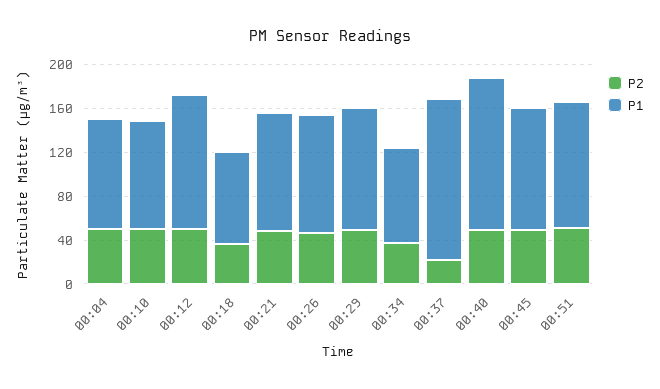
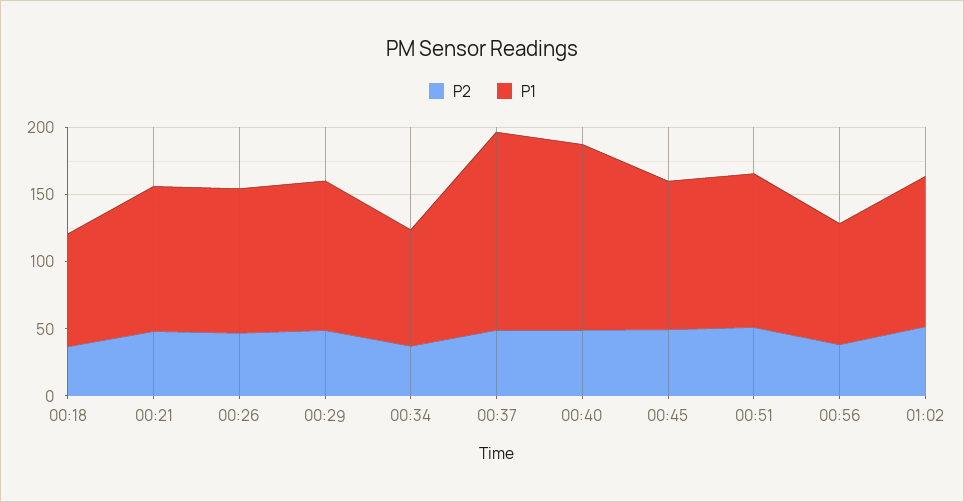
P2, 00:04: 50 -> none
P1, 00:04: 100 -> none
P2, 00:10: 50 -> none
P1, 00:10: 100 -> none
P2, 00:12: 50 -> none
P1, 00:12: 120 -> none
P2, 00:37: 20 -> 50
P2, 00:56: none -> 40
P1, 00:56: none -> 90
P2, 01:02: none -> 50
P1, 01:02: none -> 110

